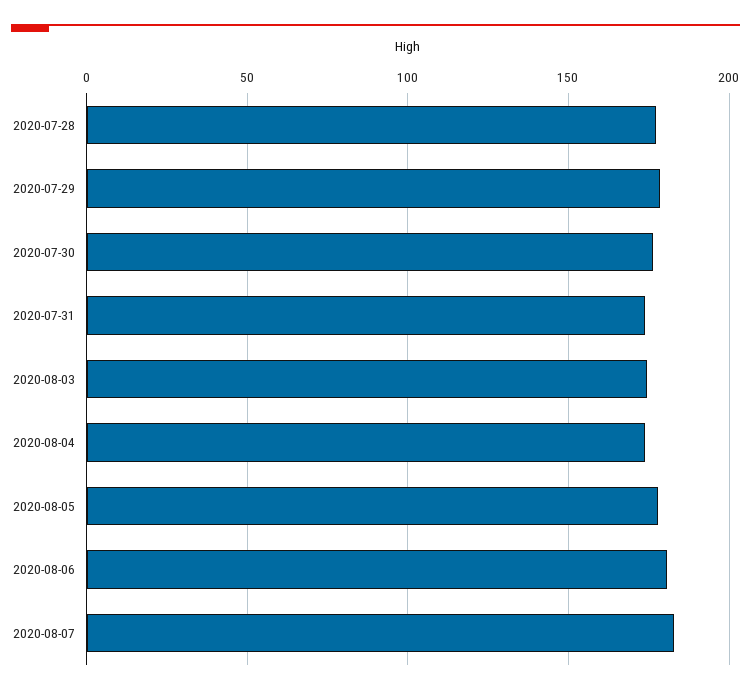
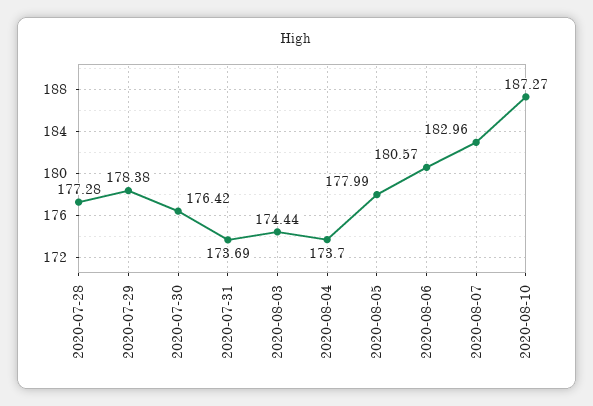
2020-08-10: none -> 187.27

